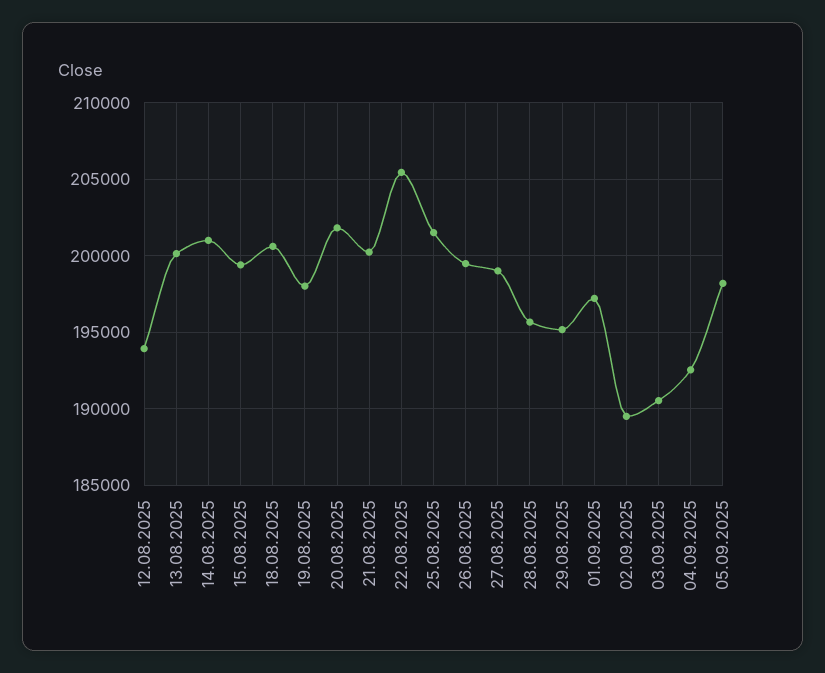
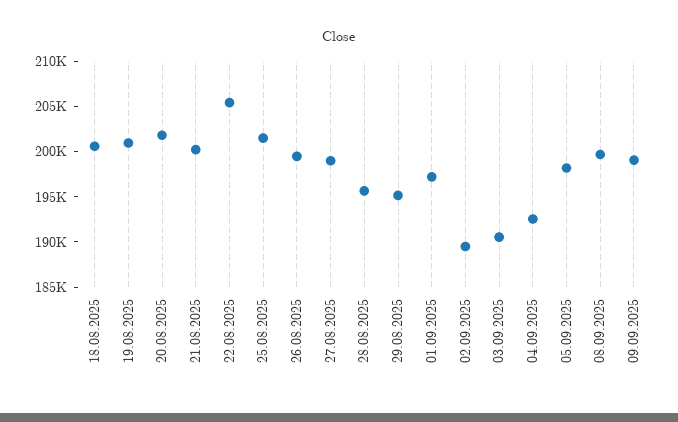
12.08.2025: 194000 -> none
13.08.2025: 200000 -> none
14.08.2025: 201000 -> none
15.08.2025: 199500 -> none
19.08.2025: 198000 -> 201000
08.09.2025: none -> 200000
09.09.2025: none -> 199000

